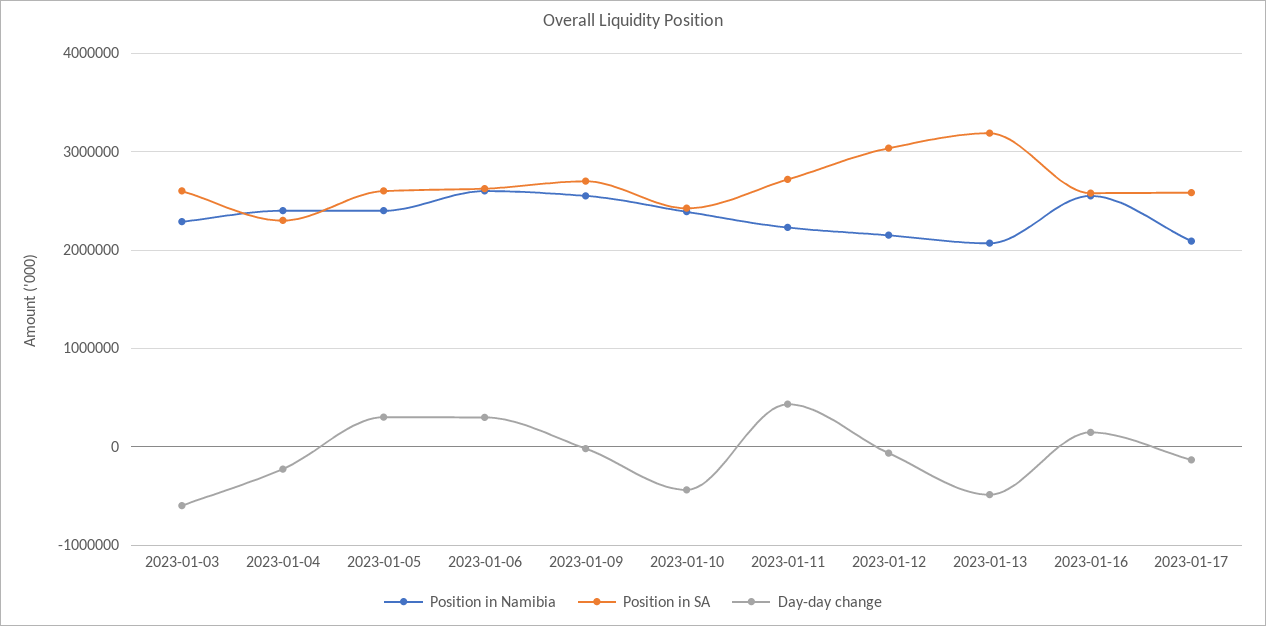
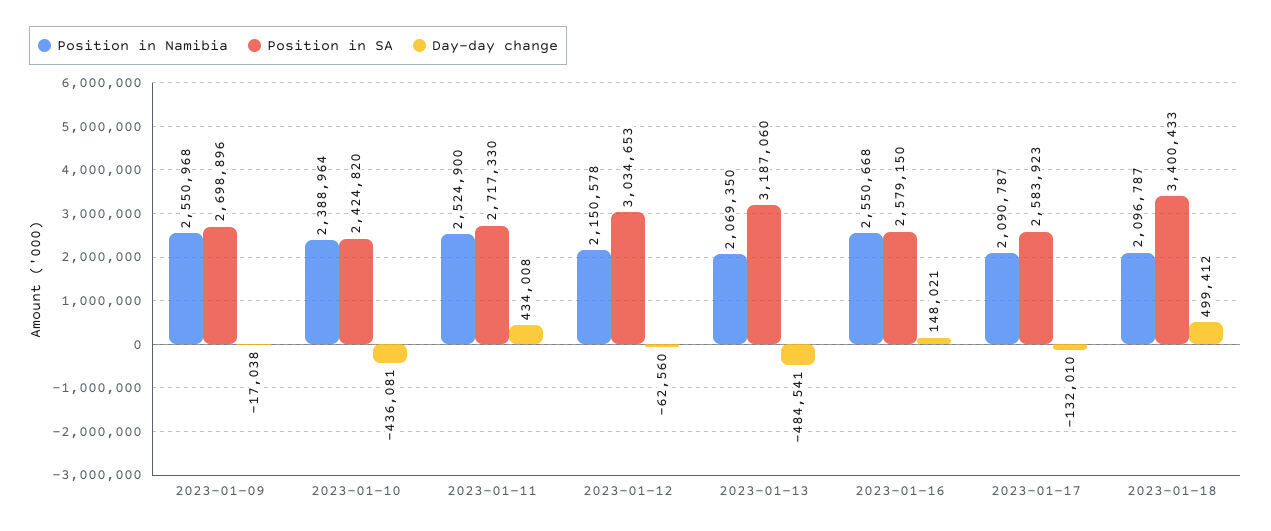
Position in Namibia, 2023-01-03: 2300000 -> none
Position in SA, 2023-01-03: 2600000 -> none
Day-day change, 2023-01-03: -600000 -> none
Position in Namibia, 2023-01-04: 2400000 -> none
Position in SA, 2023-01-04: 2300000 -> none
Day-day change, 2023-01-04: -200000 -> none
Position in Namibia, 2023-01-05: 2400000 -> none
Position in SA, 2023-01-05: 2600000 -> none
Day-day change, 2023-01-05: 300000 -> none
Position in Namibia, 2023-01-06: 2600000 -> none
Position in SA, 2023-01-06: 2600000 -> none
Day-day change, 2023-01-06: 300000 -> none
Position in Namibia, 2023-01-11: 2200000 -> 2524900
Position in Namibia, 2023-01-18: none -> 2096787
Position in SA, 2023-01-18: none -> 3400433
Day-day change, 2023-01-18: none -> 499412

